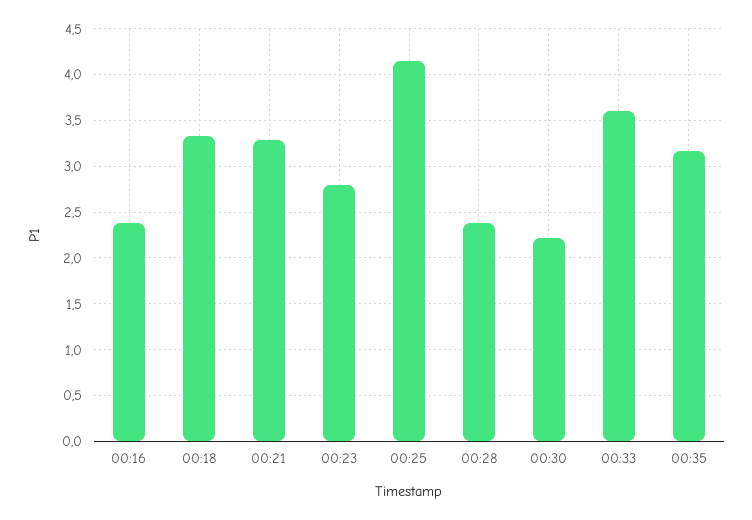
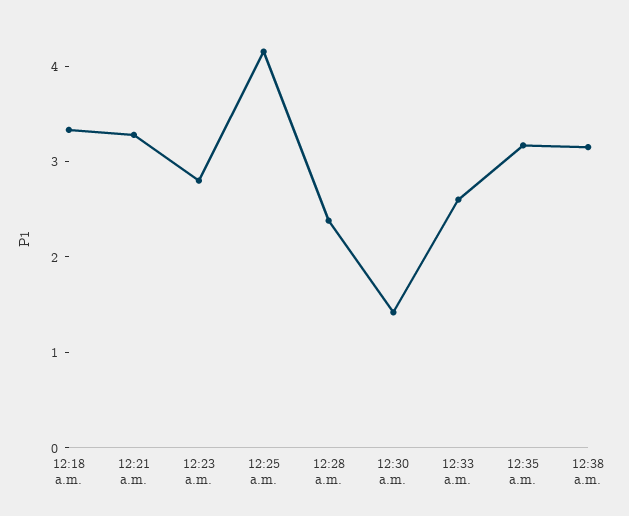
00:16: 2.4 -> none
00:30: 2.2 -> 1.4
00:33: 3.6 -> 2.6
12:38 a.m.: none -> 3.2

